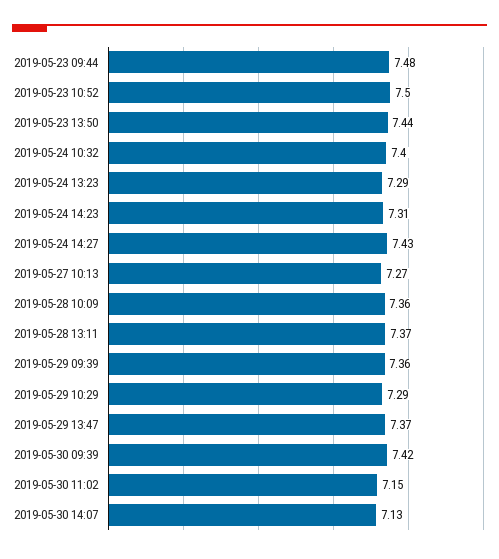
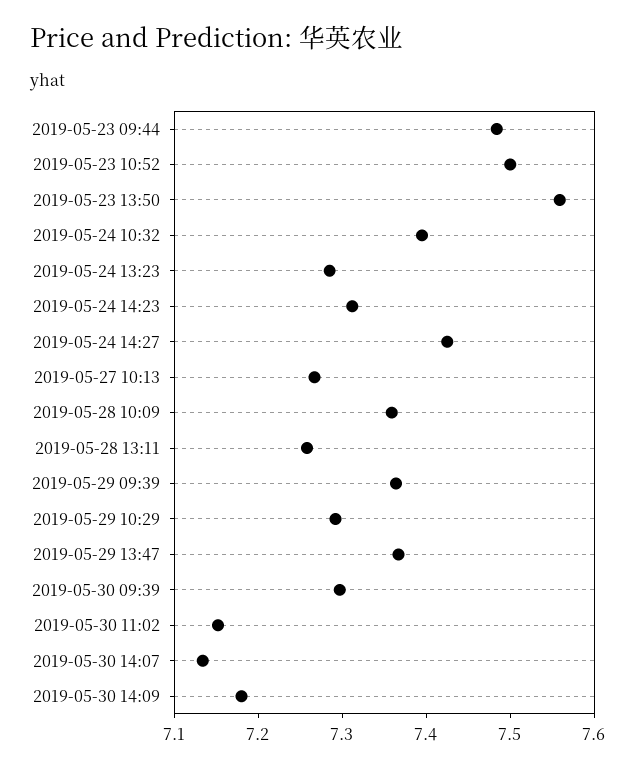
2019-05-23 13:50: 7.44 -> 7.56
2019-05-28 13:11: 7.37 -> 7.26
2019-05-30 09:39: 7.42 -> 7.3
2019-05-30 14:09: none -> 7.18

